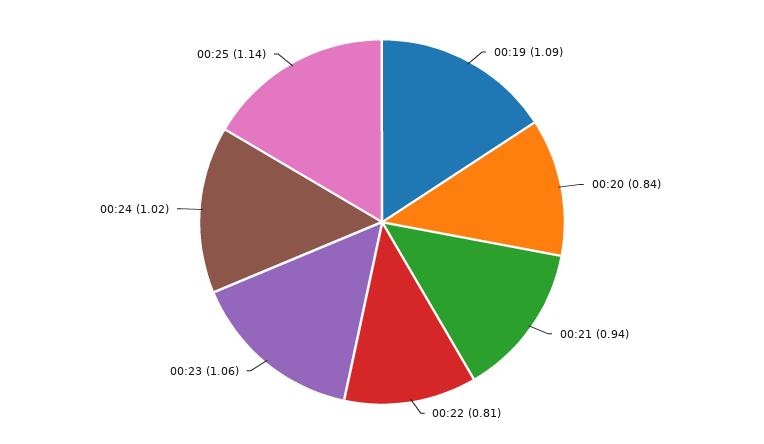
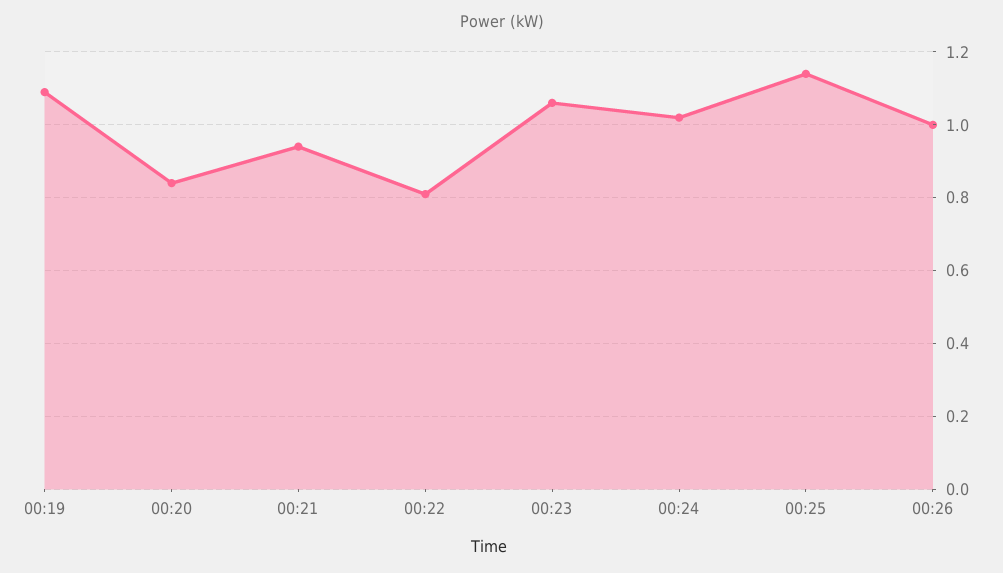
00:26: none -> 1

